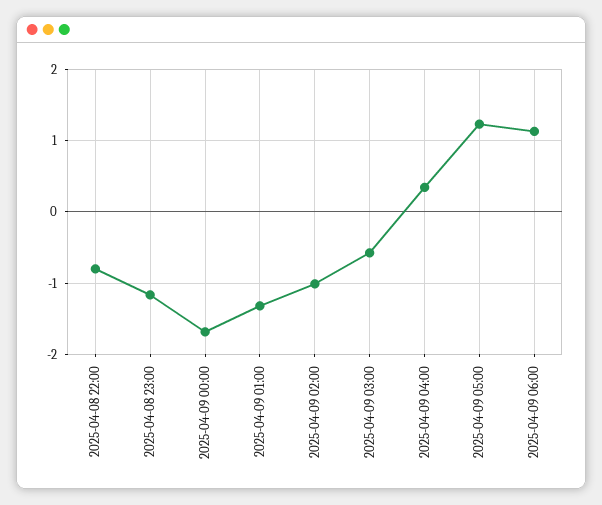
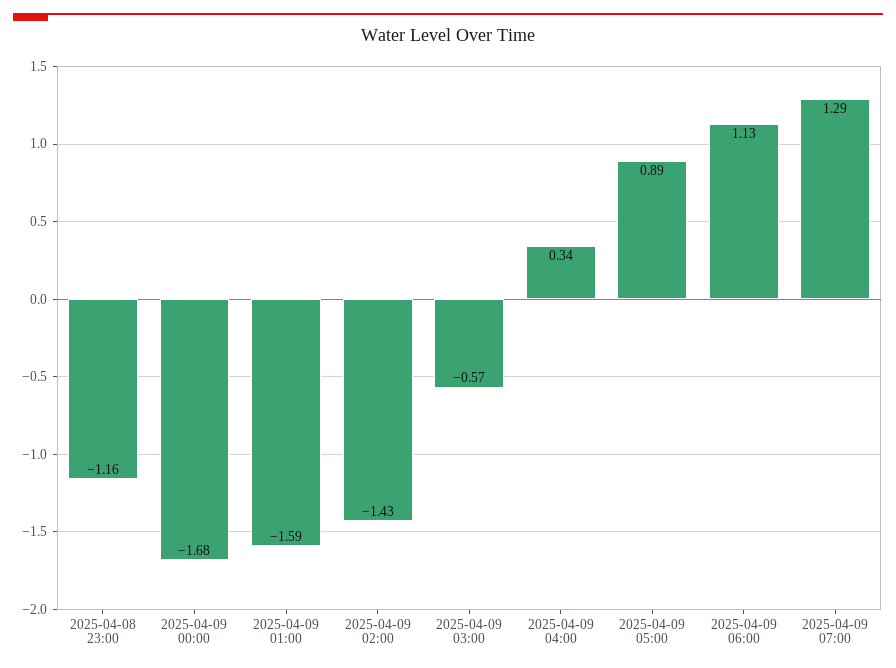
2025-04-08 22:00: -0.8 -> none
2025-04-09 01:00: -1.3 -> -1.59
2025-04-09 02:00: -1 -> -1.43
2025-04-09 05:00: 1.2 -> 0.89
2025-04-09 07:00: none -> 1.29

